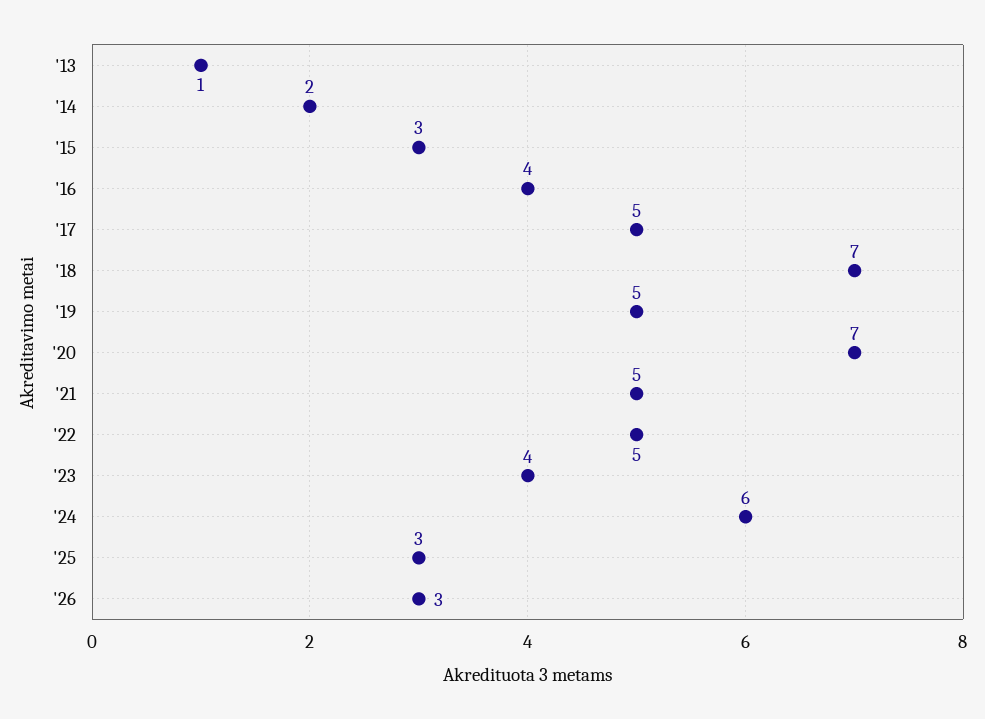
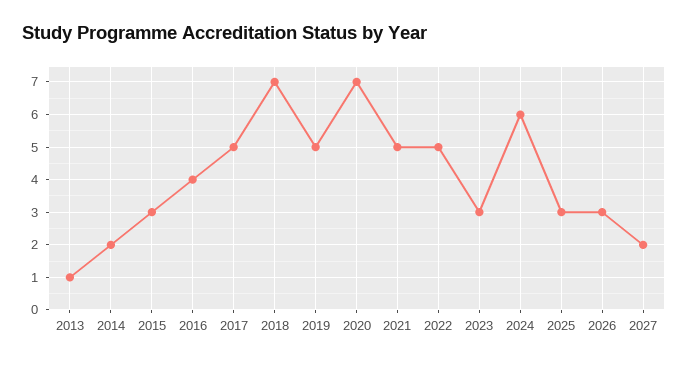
'23: 4 -> 3
2027: none -> 2

